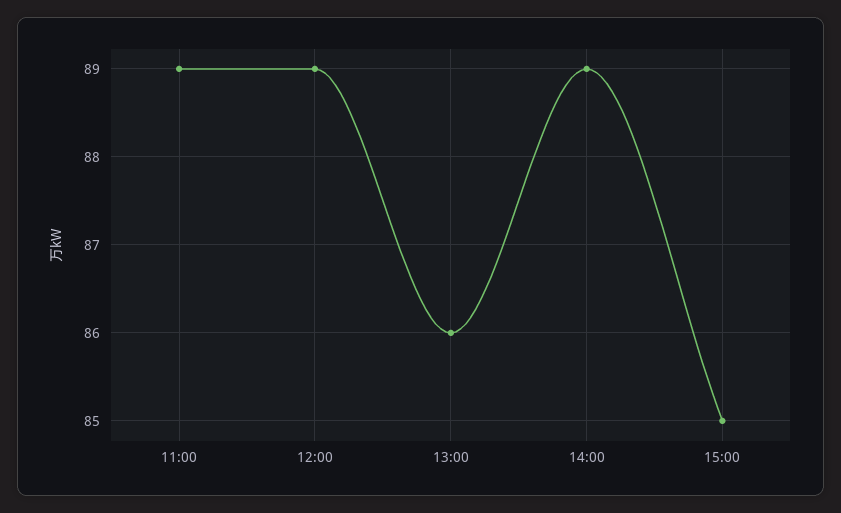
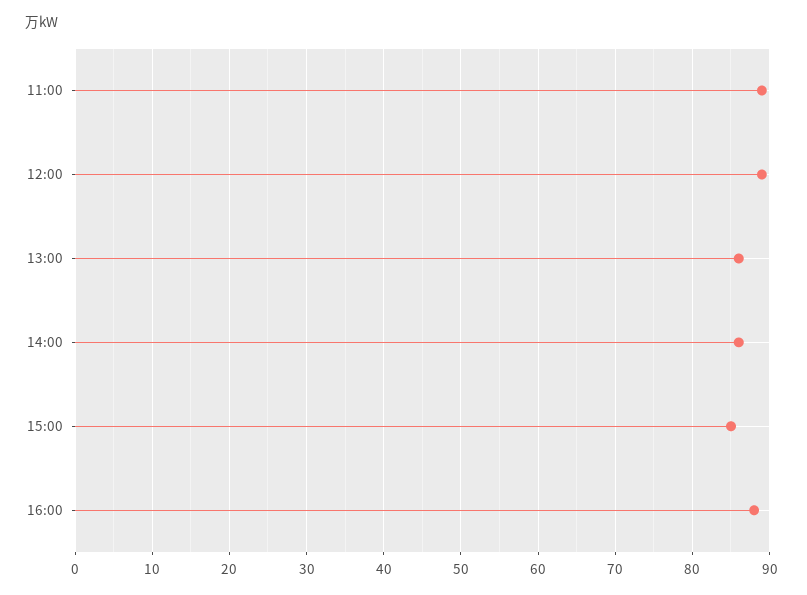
14:00: 89 -> 86
16:00: none -> 88

